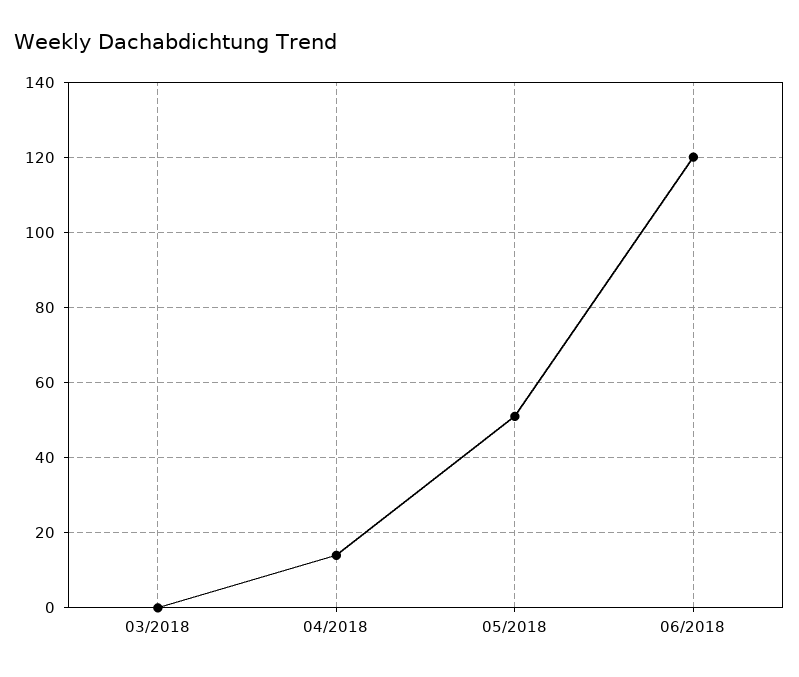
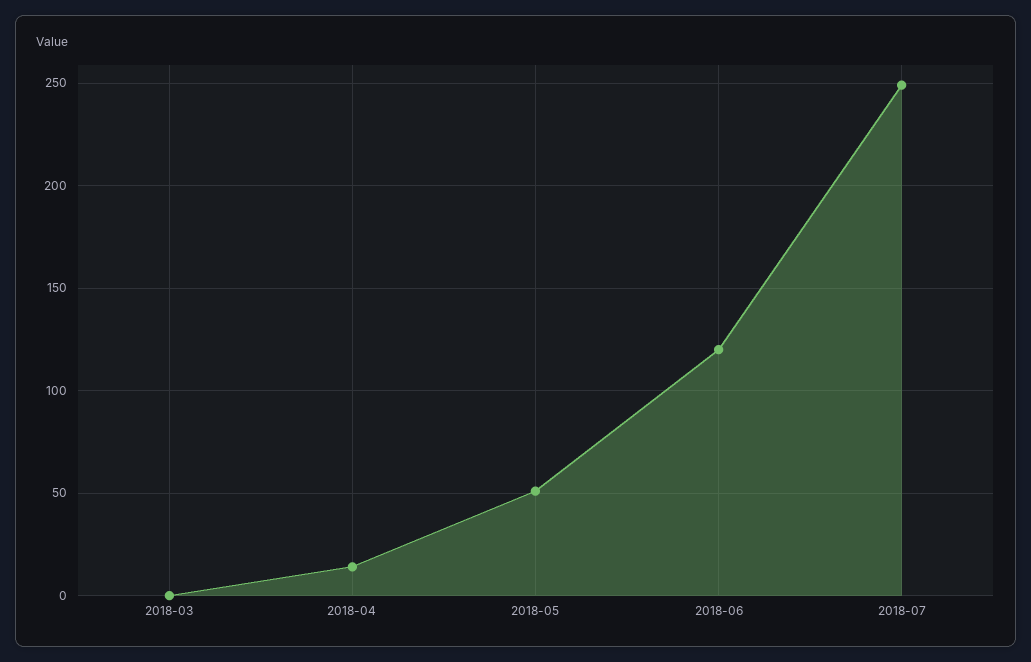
2018-07: none -> 250

